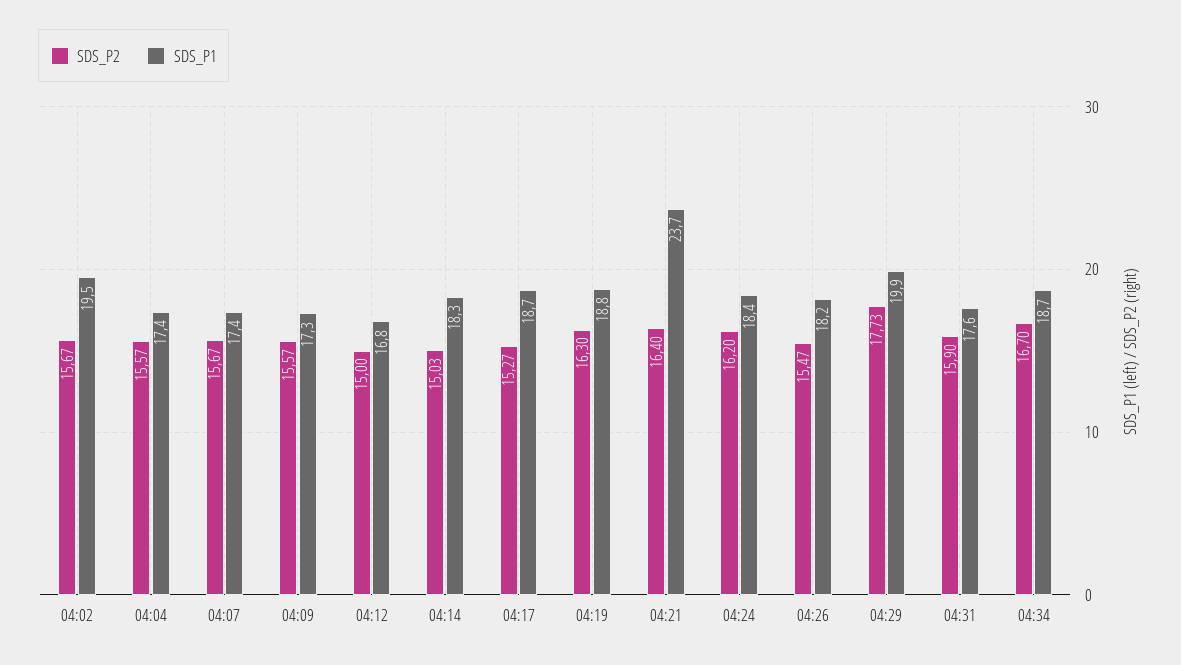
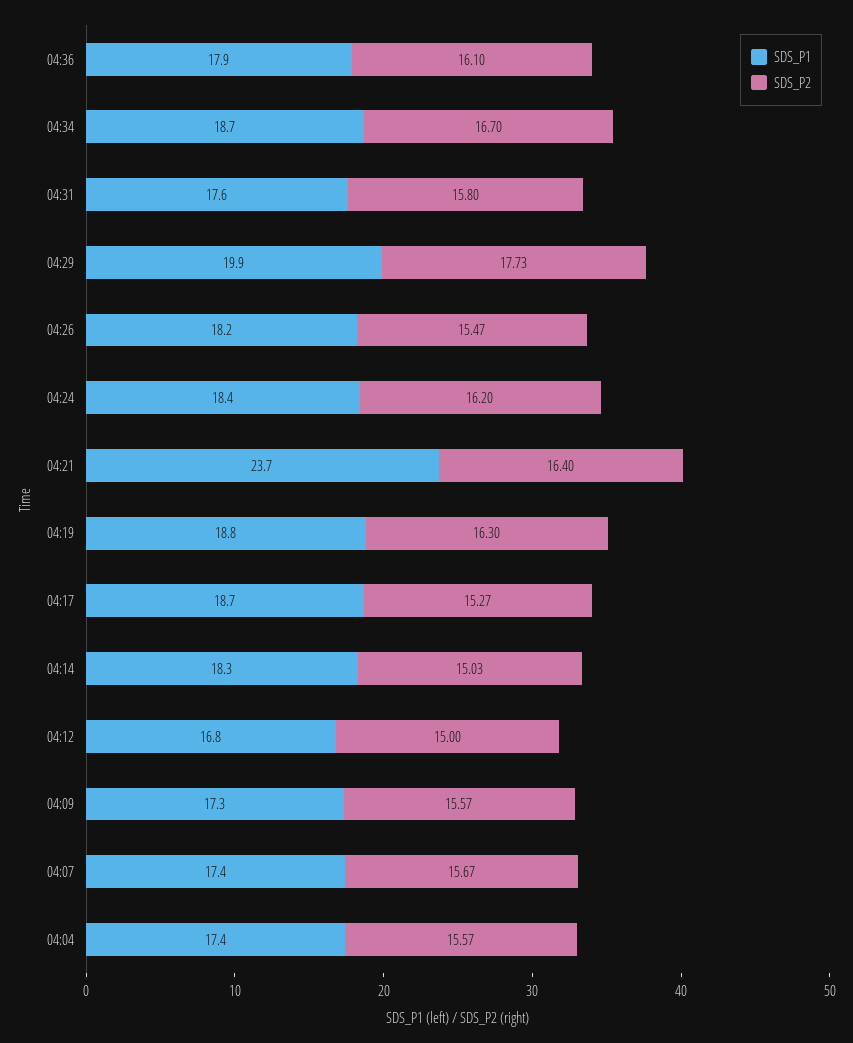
SDS_P2, 04:02: 15.67 -> none
SDS_P1, 04:02: 19.5 -> none
SDS_P2, 04:31: 15.9 -> 15.8
SDS_P1, 04:36: none -> 17.9
SDS_P2, 04:36: none -> 16.1

